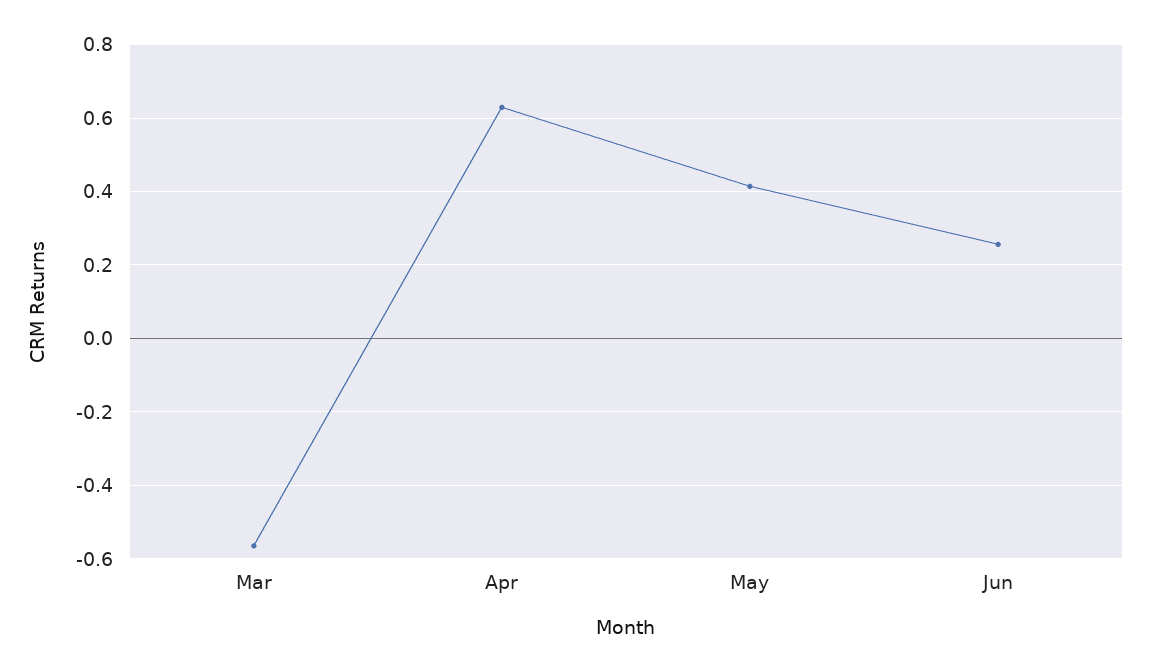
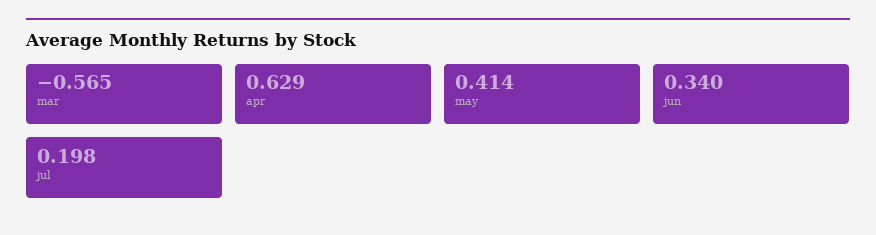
Jun: 0.26 -> 0.34
jul: none -> 0.198

